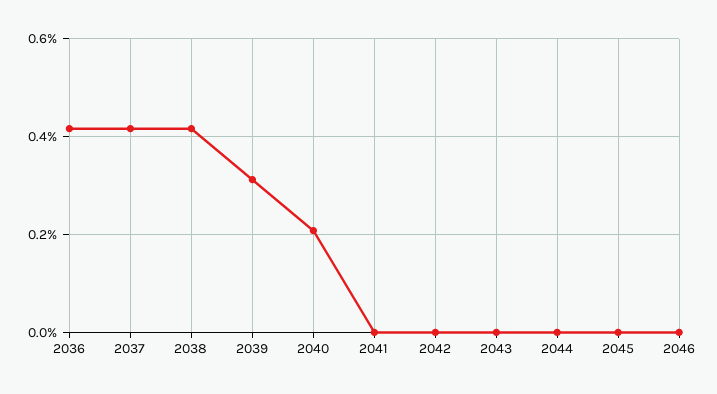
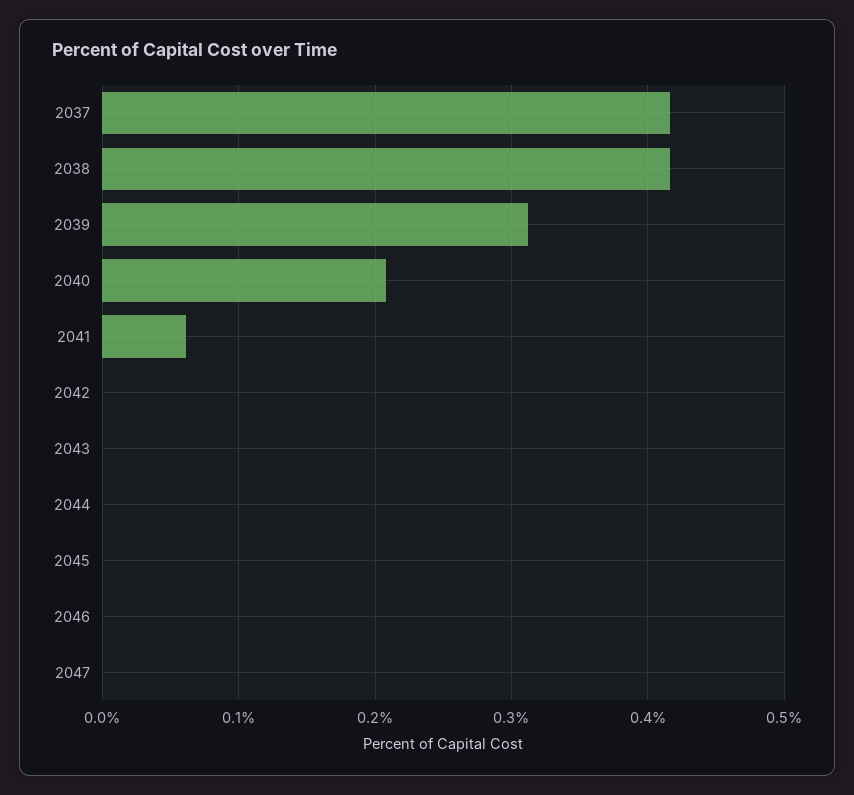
2036: 0.42 -> none
2041: 0 -> 0.06
2047: none -> 0

